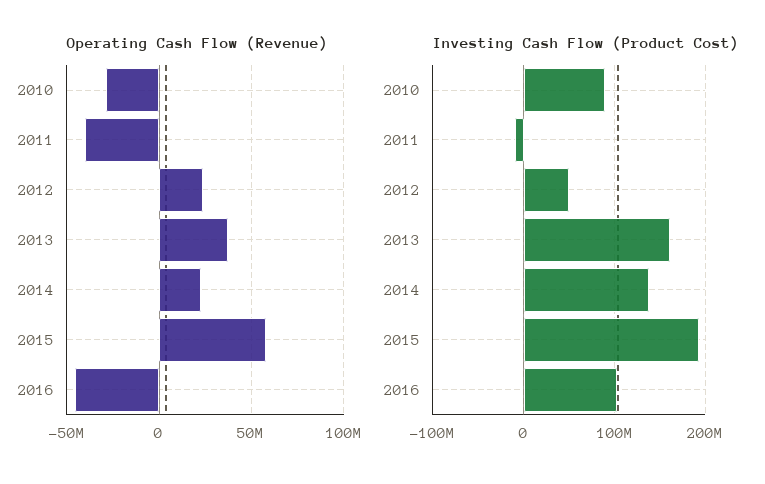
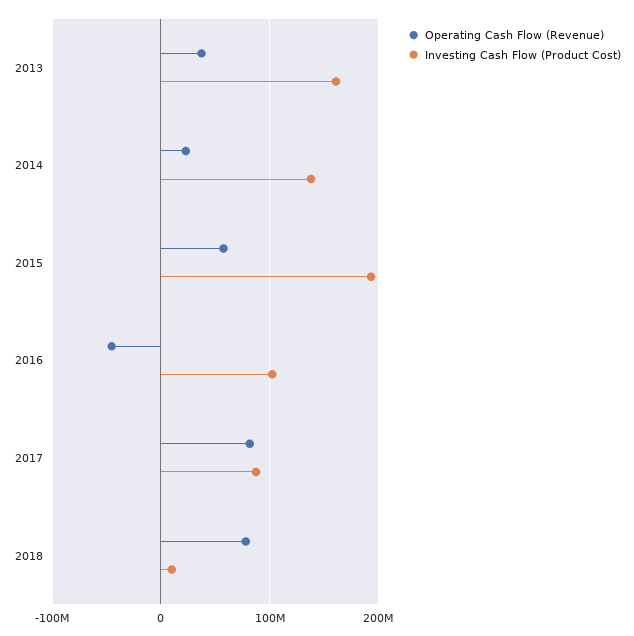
Operating Cash Flow (Revenue), 2010: -30000000 -> none
Operating Cash Flow (Revenue), 2011: -40000000 -> none
Operating Cash Flow (Revenue), 2012: 25000000 -> none
Investing Cash Flow (Product Cost), 2010: 90000000 -> none
Investing Cash Flow (Product Cost), 2011: -10000000 -> none
Investing Cash Flow (Product Cost), 2012: 50000000 -> none
Operating Cash Flow (Revenue), 2017: none -> 80000000
Investing Cash Flow (Product Cost), 2017: none -> 90000000
Operating Cash Flow (Revenue), 2018: none -> 80000000
Investing Cash Flow (Product Cost), 2018: none -> 10000000

